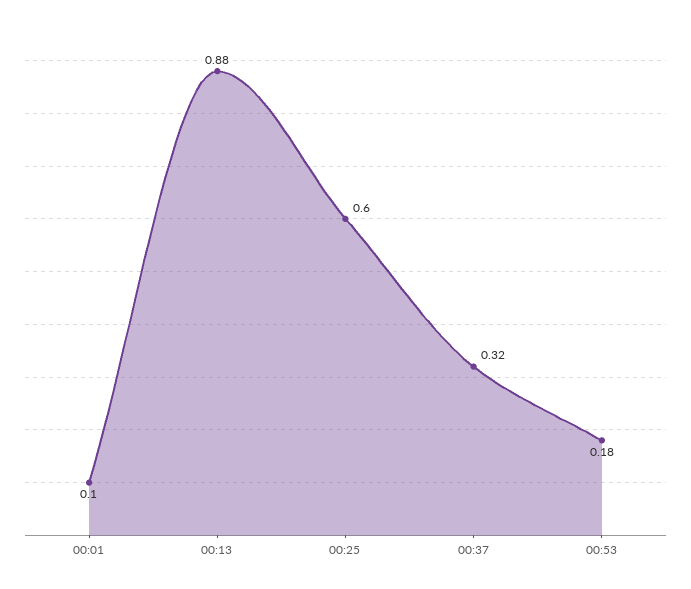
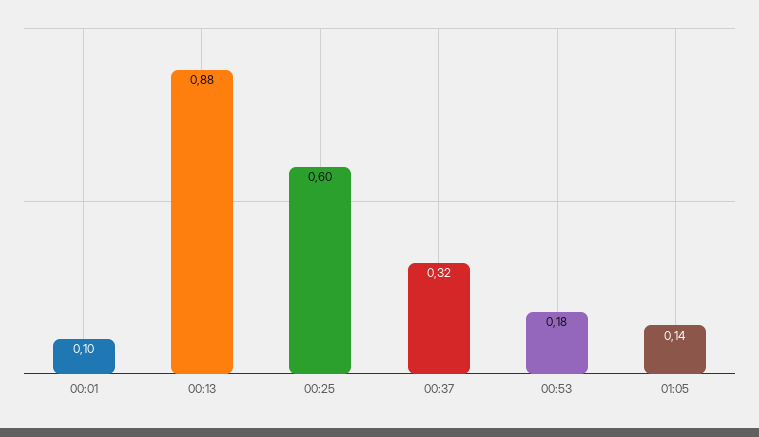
01:05: none -> 0.14

